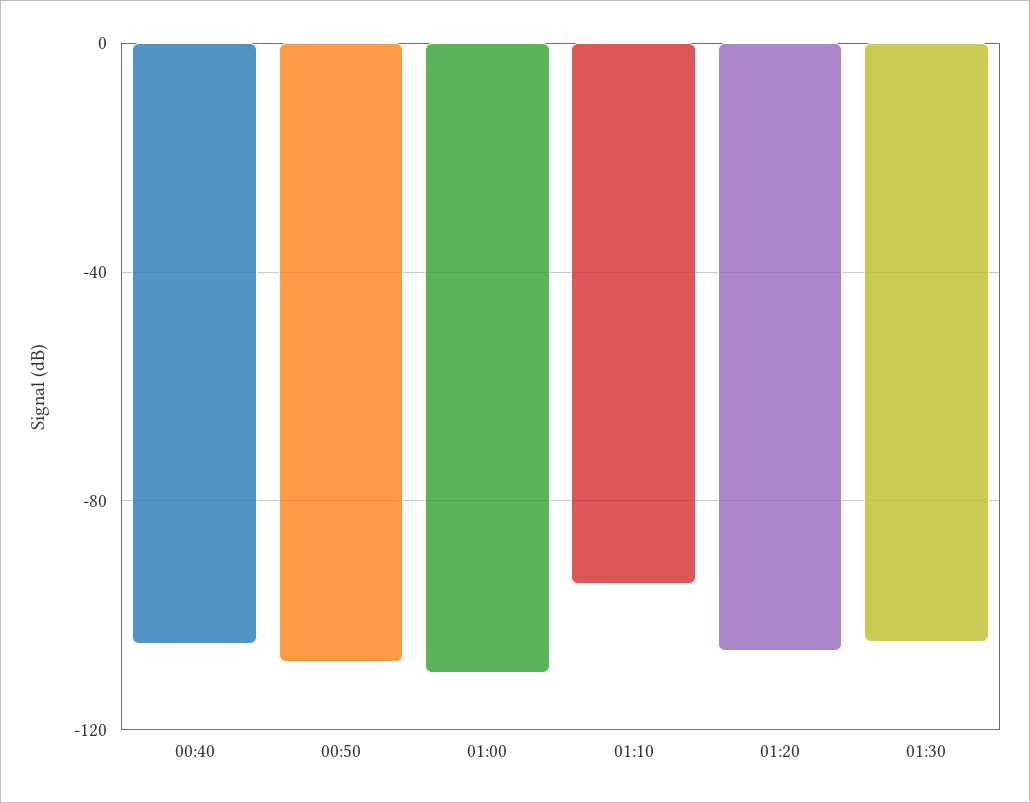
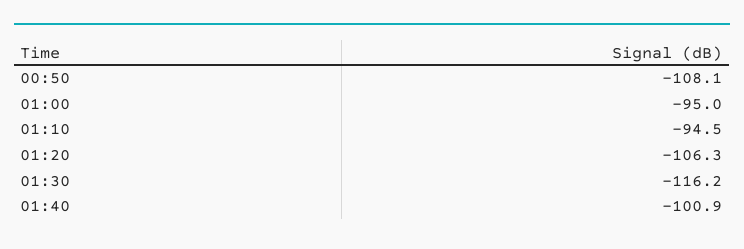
00:40: -105 -> none
01:00: -110 -> -95
01:30: -105 -> -116.2
01:40: none -> -100.9

